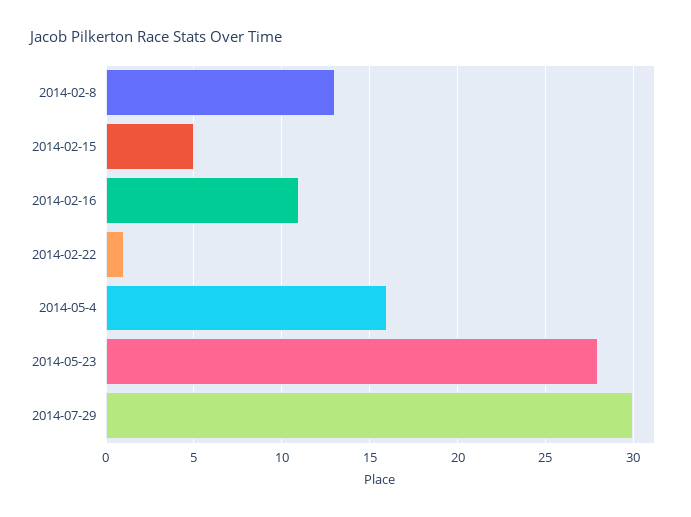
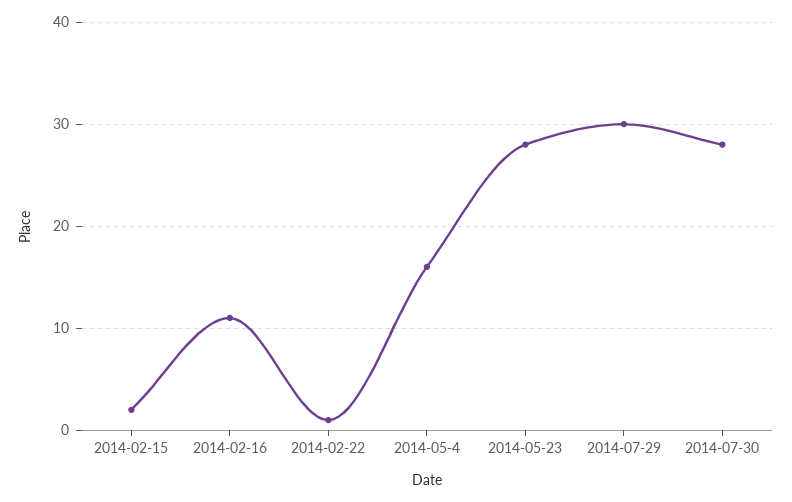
2014-02-8: 13 -> none
2014-02-15: 5 -> 2
2014-07-30: none -> 28

